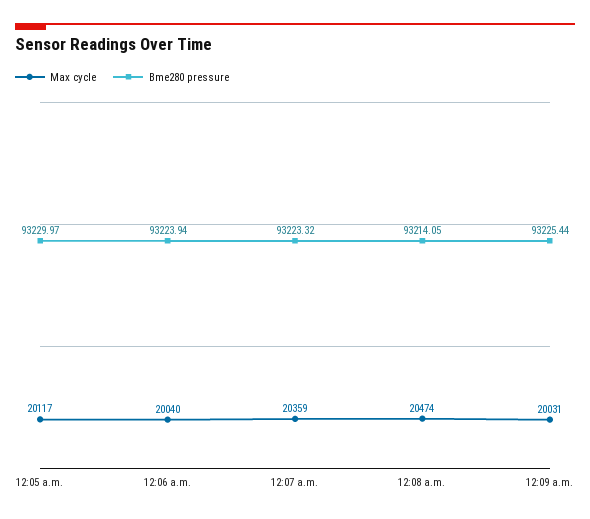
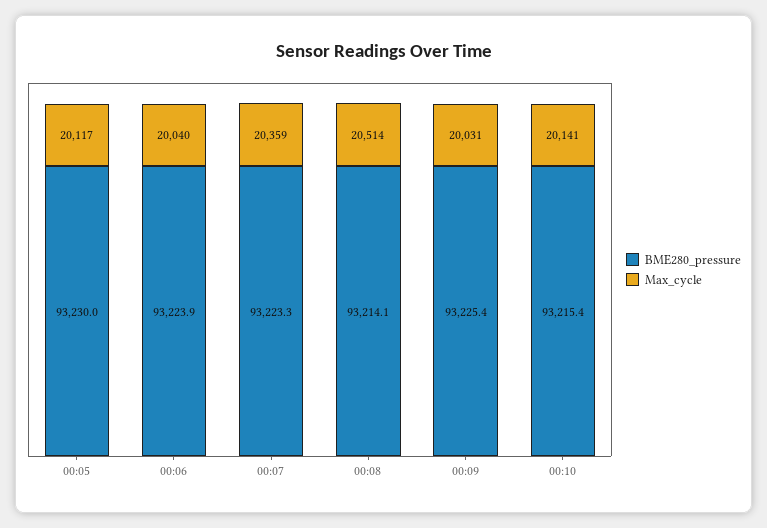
Max cycle, 12:08 a.m.: 20474 -> 20514
Bme280 pressure, 00:10: none -> 93215.4
Max cycle, 00:10: none -> 20141

